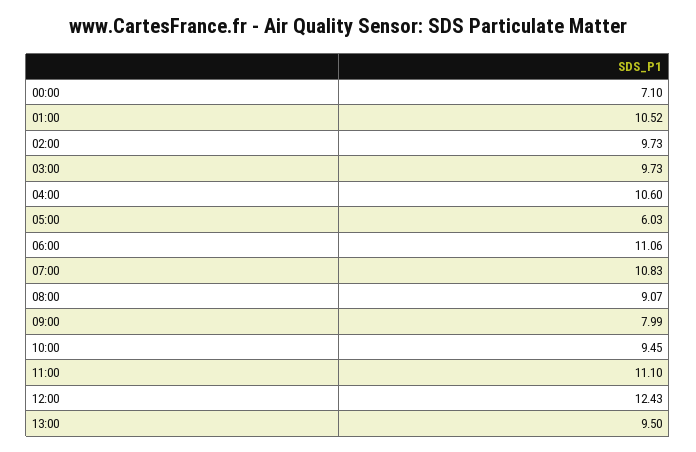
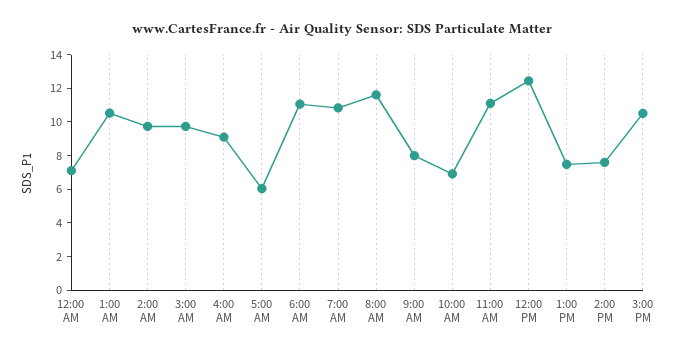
04:00: 10.6 -> 9
08:00: 9.07 -> 11.5
10:00: 9.45 -> 7
13:00: 9.5 -> 7.5
2:00 PM: none -> 7.5
3:00 PM: none -> 10.5

